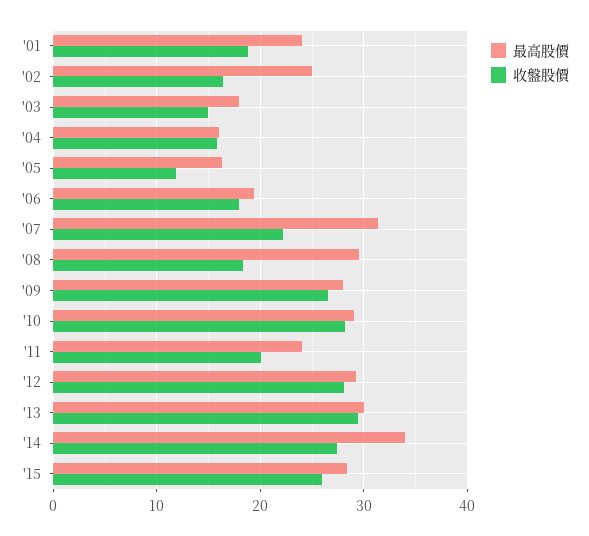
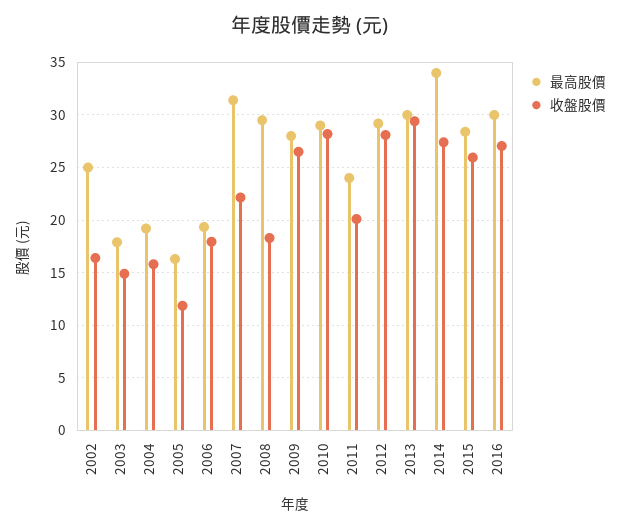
最高股價, '01: 24 -> none
收盤股價, '01: 19 -> none
最高股價, '04: 16 -> 19
最高股價, 2016: none -> 30
收盤股價, 2016: none -> 27

